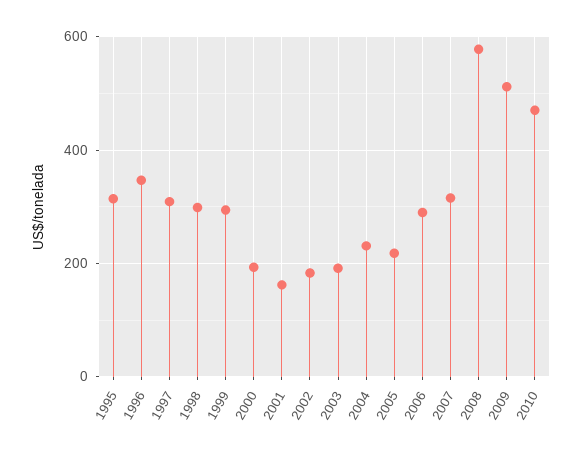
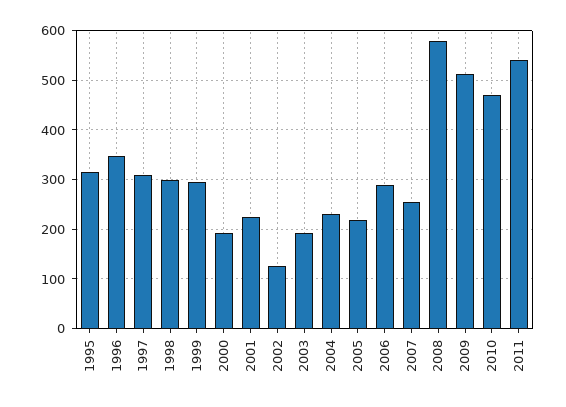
2001: 160 -> 220
2002: 180 -> 120
2007: 320 -> 260
2011: none -> 540

